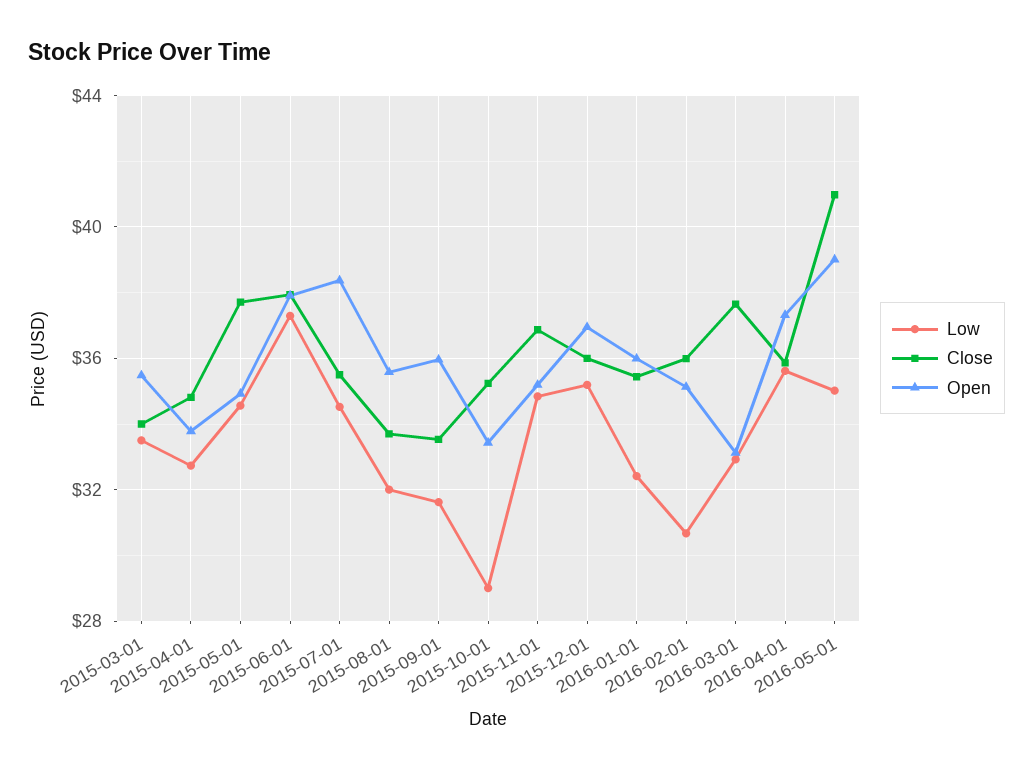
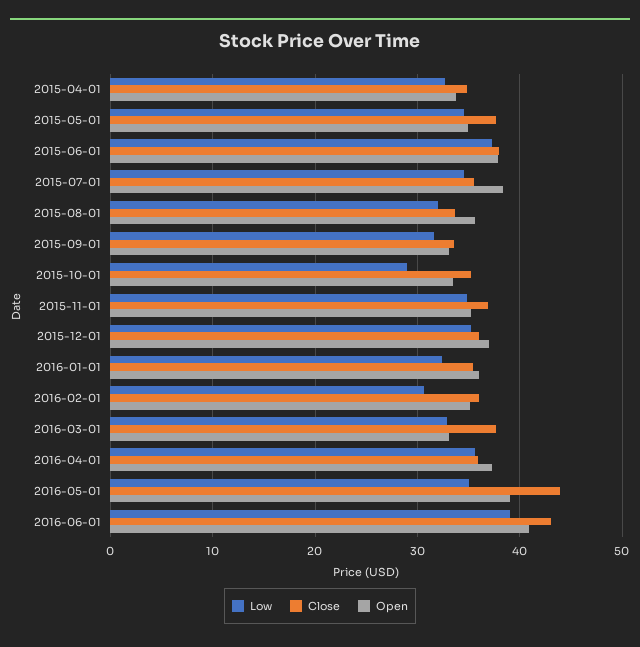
Low, 2015-03-01: 33.5 -> none
Close, 2015-03-01: 34 -> none
Open, 2015-03-01: 35.5 -> none
Open, 2015-09-01: 36 -> 33
Close, 2016-05-01: 41 -> 44
Low, 2016-06-01: none -> 39
Close, 2016-06-01: none -> 43
Open, 2016-06-01: none -> 41

